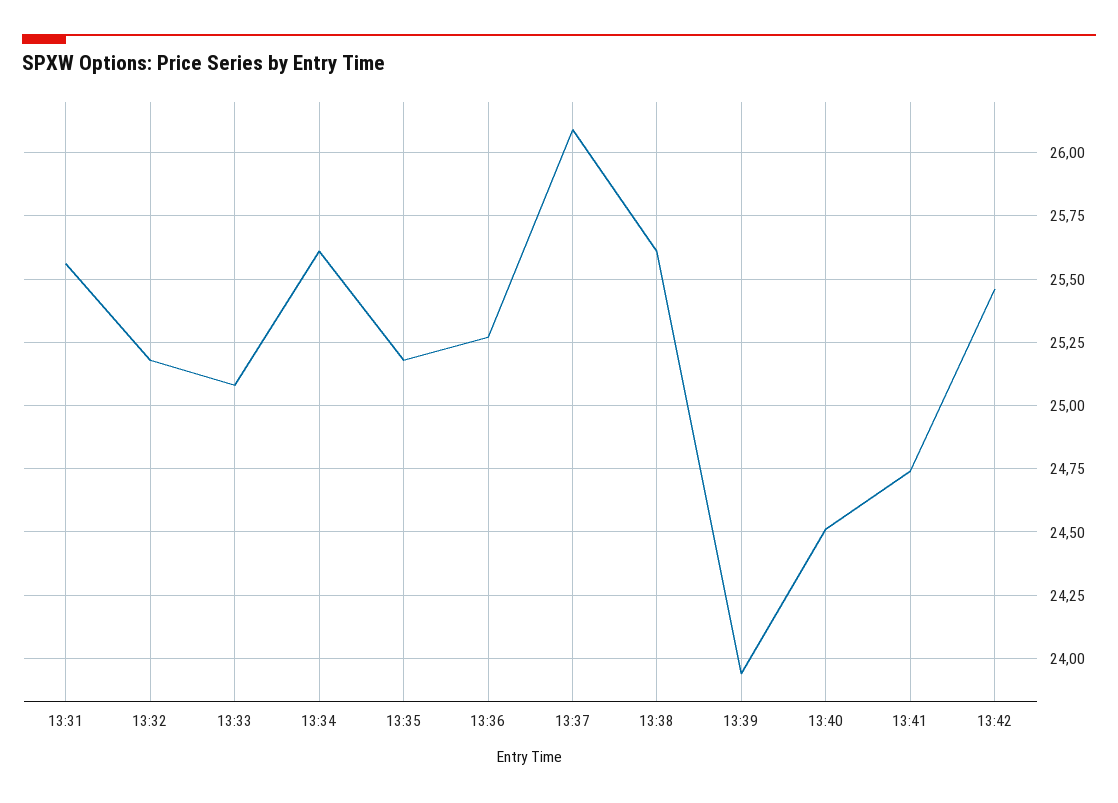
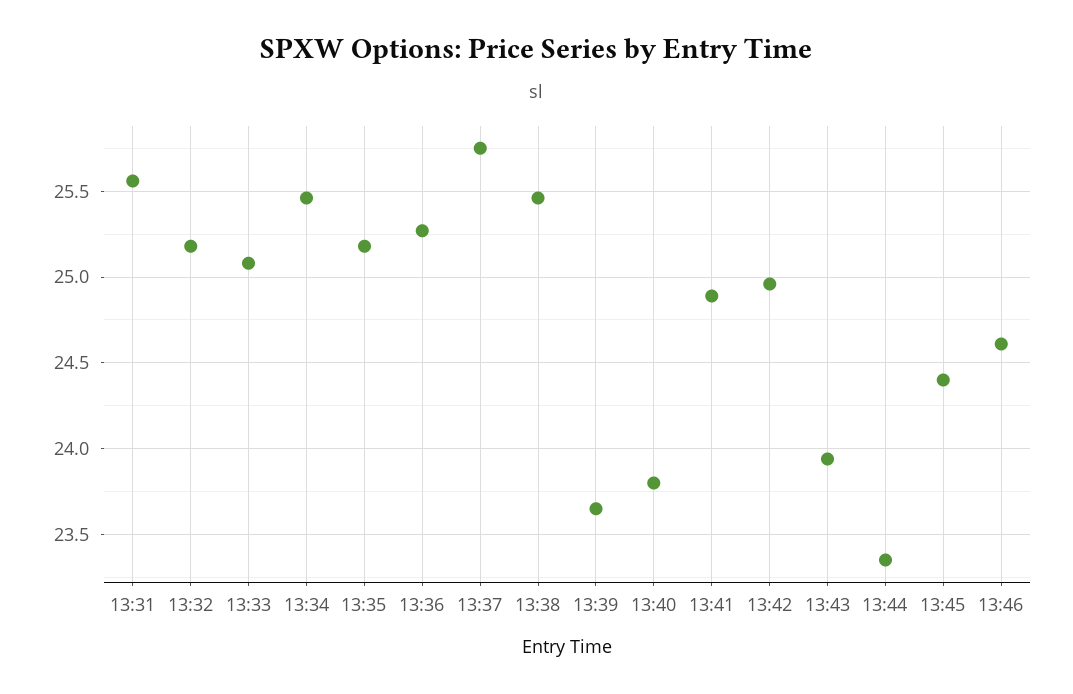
13:34: 25.6 -> 25.45
13:37: 26.1 -> 25.75
13:38: 25.6 -> 25.45
13:39: 23.95 -> 23.65
13:40: 24.5 -> 23.8
13:41: 24.75 -> 24.9
13:42: 25.45 -> 24.95
13:43: none -> 23.95
13:44: none -> 23.35
13:45: none -> 24.4
13:46: none -> 24.6

